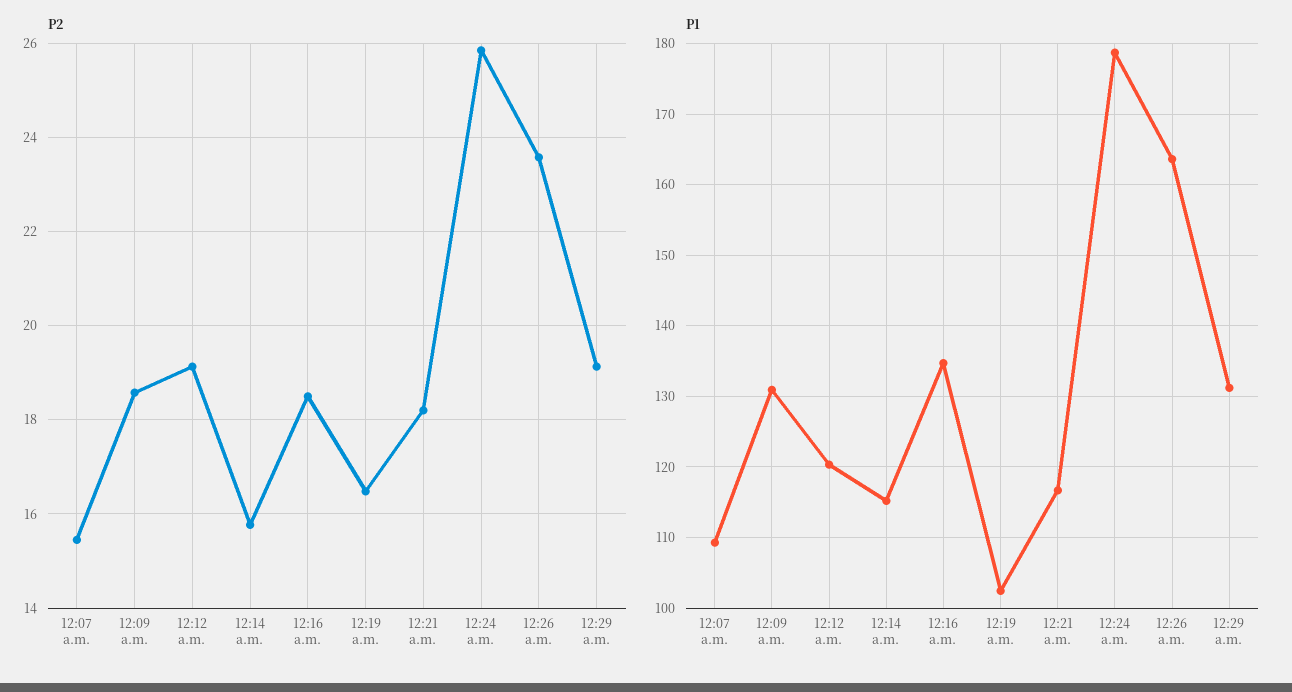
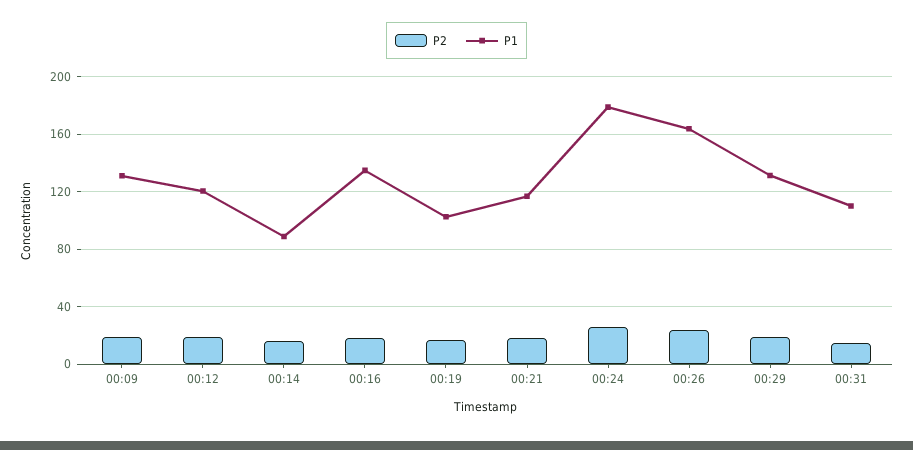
P2, 12:07 a.m.: 15.4 -> none
P1, 12:07 a.m.: 109 -> none
P1, 12:14 a.m.: 115 -> 90
P2, 00:31: none -> 15
P1, 00:31: none -> 110

